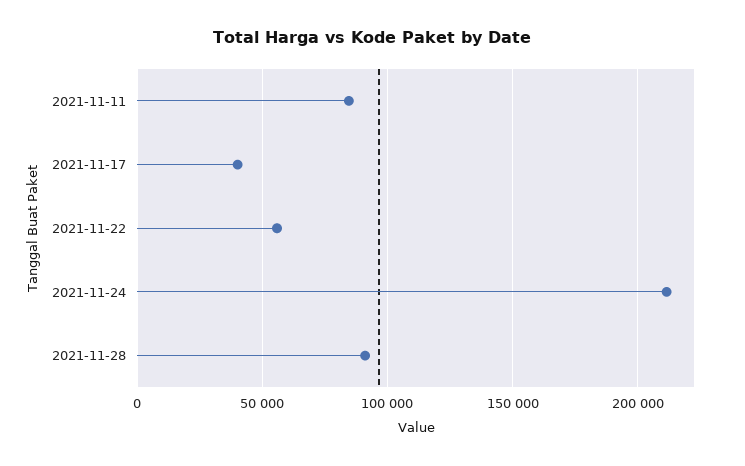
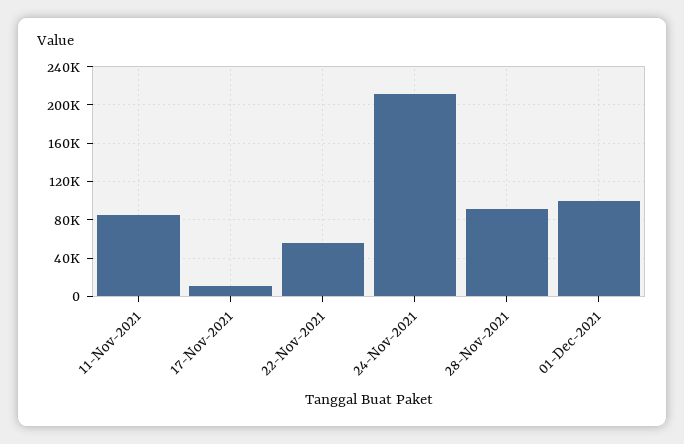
2021-11-17: 40000 -> 10000
01-Dec-2021: none -> 100000

